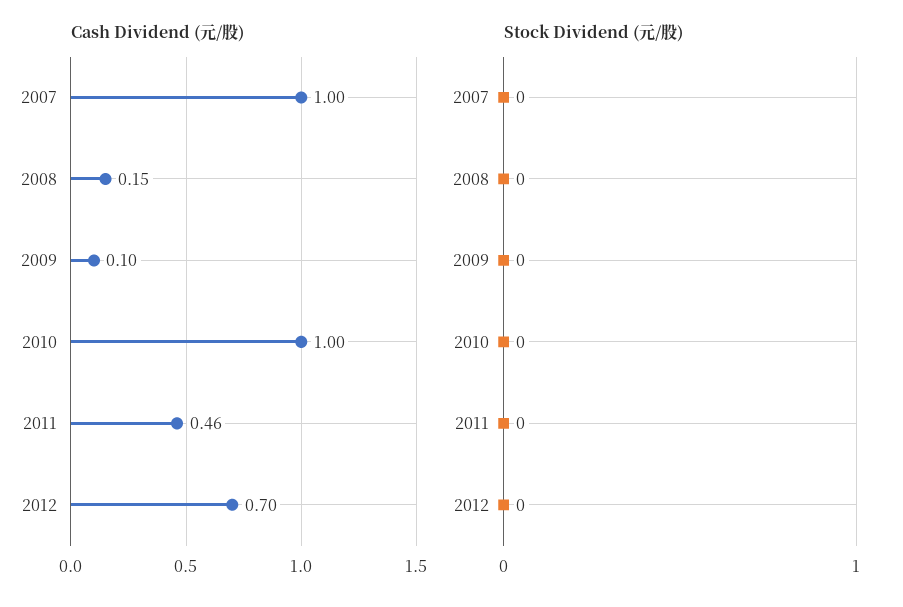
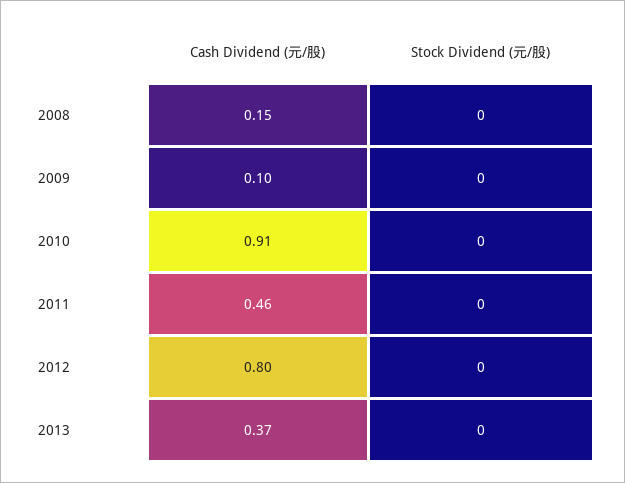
Cash Dividend (元/股), 2007: 1 -> none
Cash Dividend (元/股), 2010: 1 -> 0.91
Cash Dividend (元/股), 2012: 0.7 -> 0.8
Stock Dividend (元/股), 2007: 0 -> none
Cash Dividend (元/股), 2013: none -> 0.37
Stock Dividend (元/股), 2013: none -> 0

